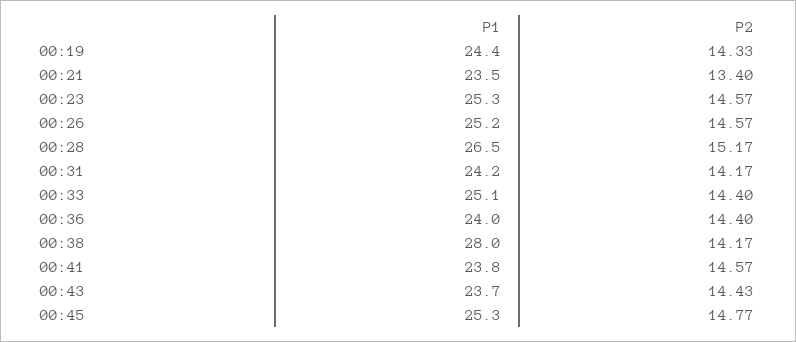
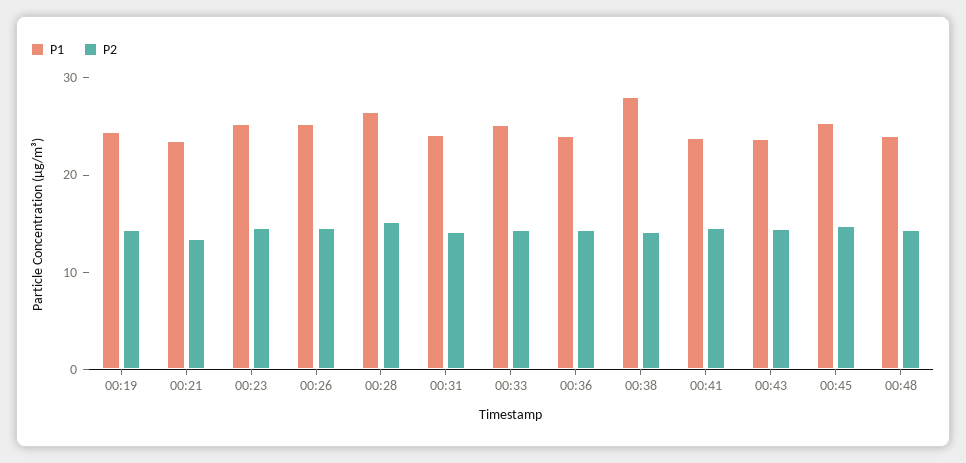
P1, 00:48: none -> 24
P2, 00:48: none -> 14

